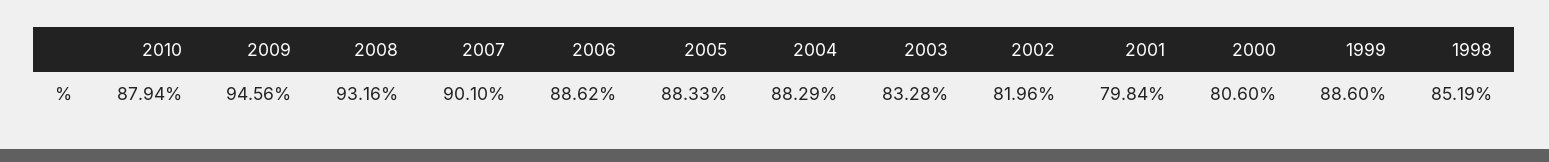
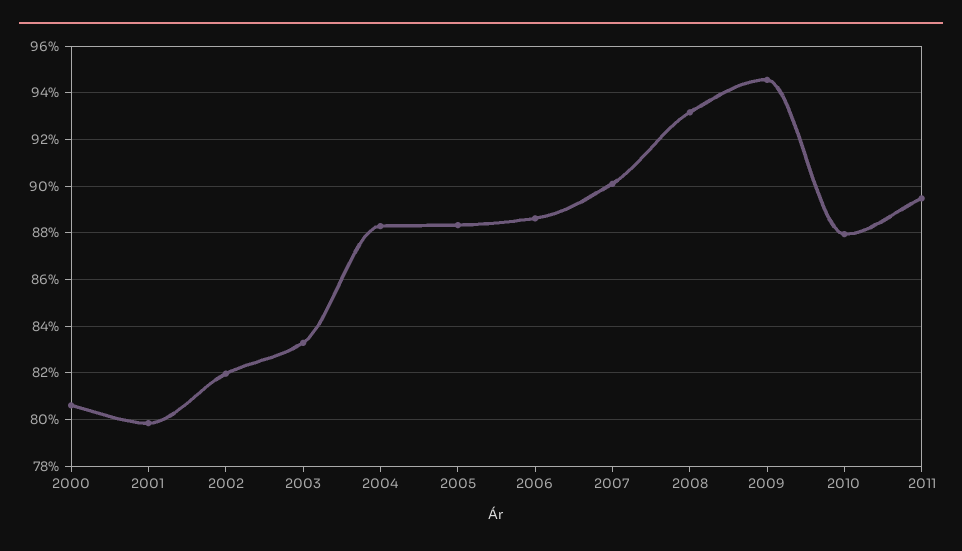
1999: 88.6 -> none
1998: 85.19 -> none
2011: none -> 89.5

